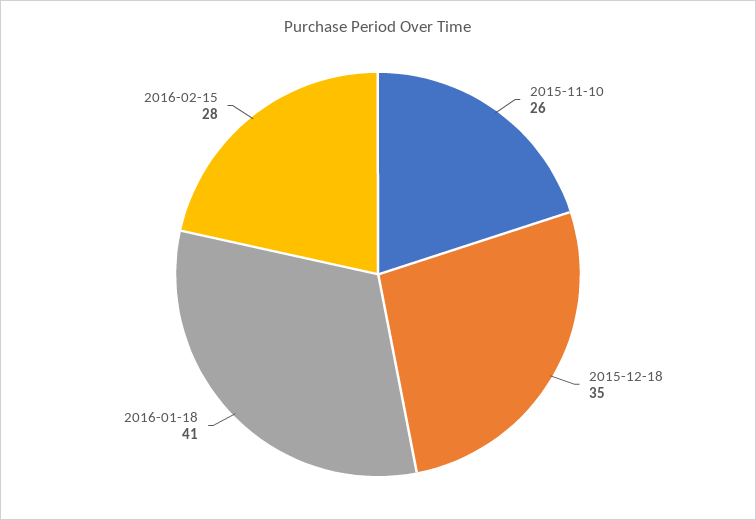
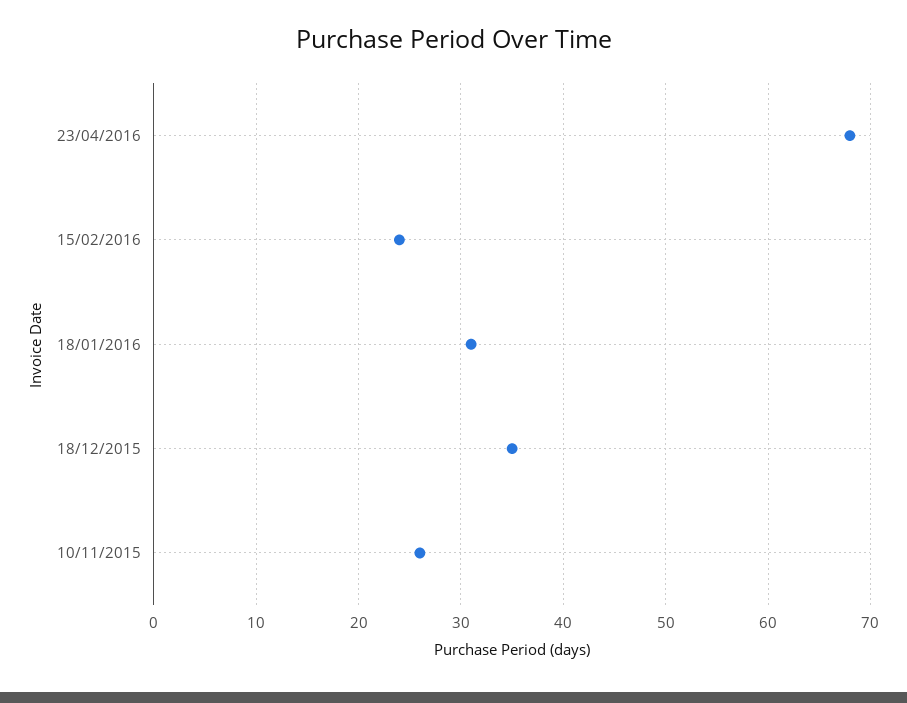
2016-01-18: 41 -> 31
2016-02-15: 28 -> 24
23/04/2016: none -> 68

